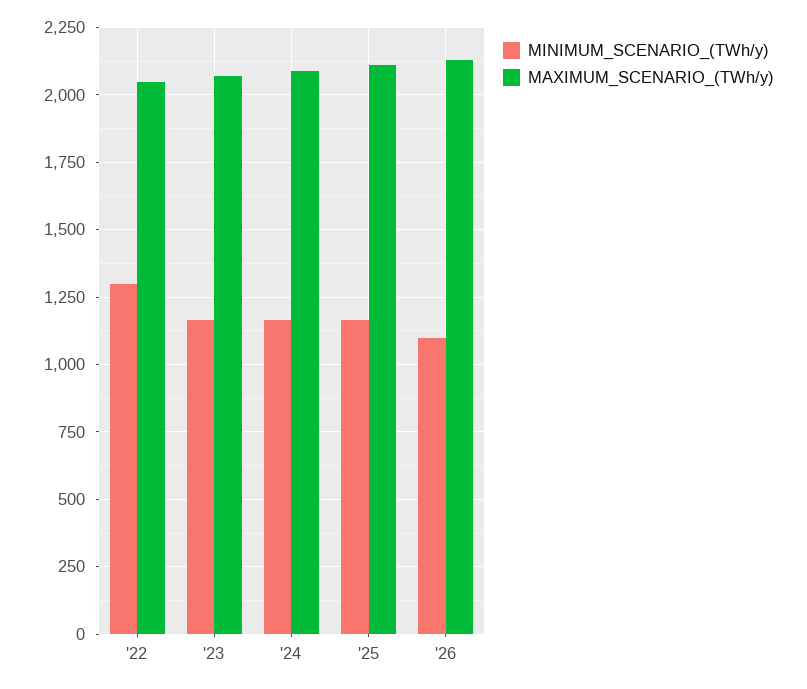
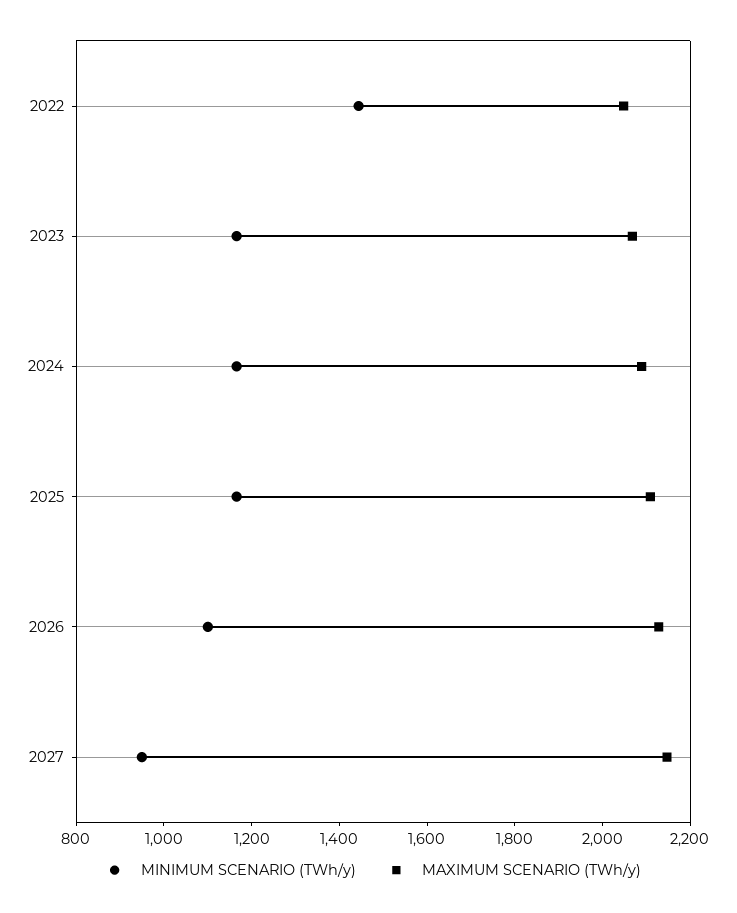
MINIMUM_SCENARIO_(TWh/y), '22: 1300 -> 1450
MINIMUM_SCENARIO_(TWh/y), 2027: none -> 950
MAXIMUM_SCENARIO_(TWh/y), 2027: none -> 2150

